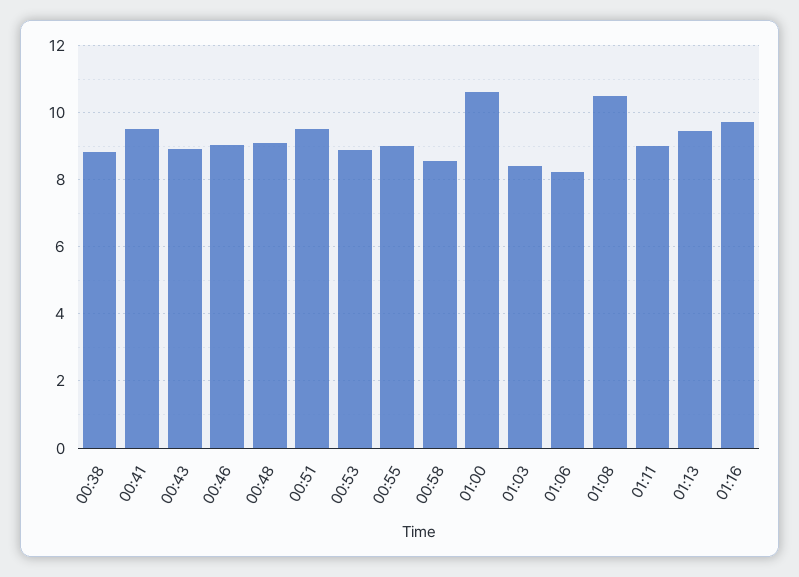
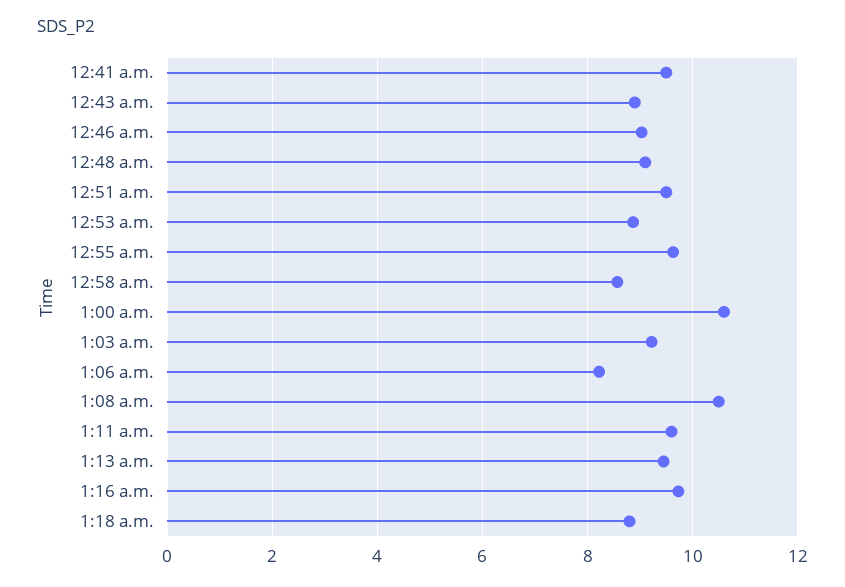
00:38: 8.8 -> none
00:55: 9 -> 9.6
01:03: 8.4 -> 9.2
01:11: 9 -> 9.6
1:18 a.m.: none -> 8.8

